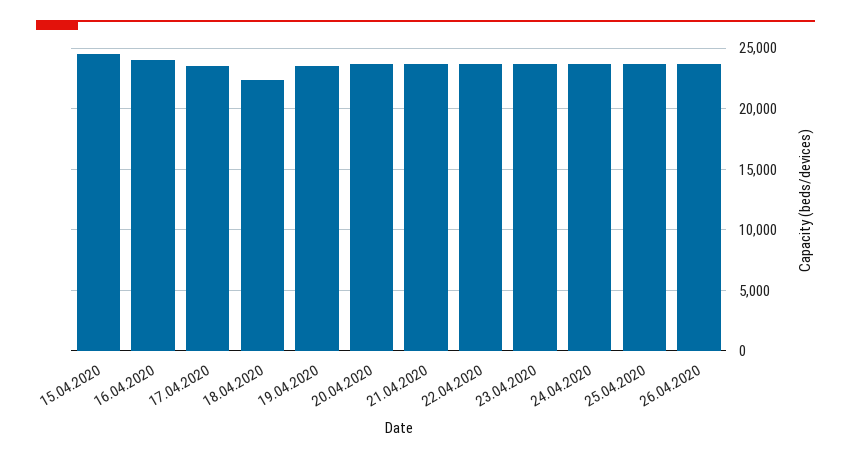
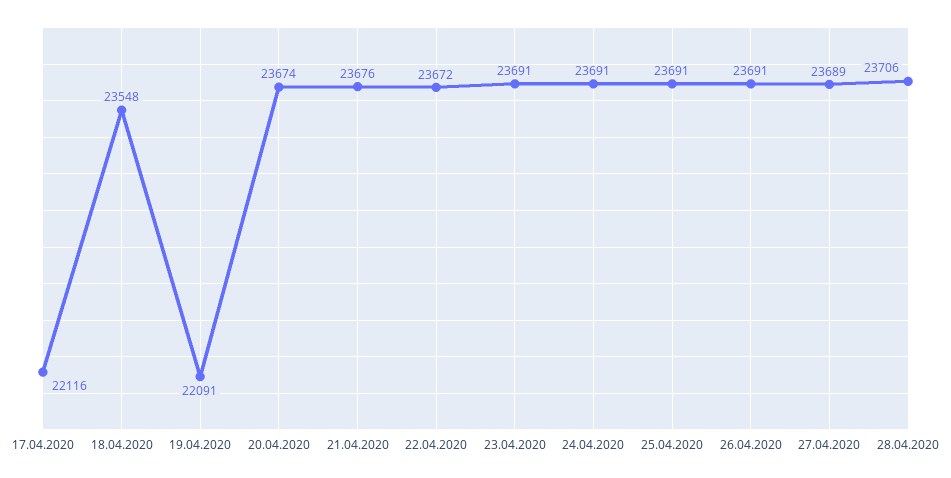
15.04.2020: 24500 -> none
16.04.2020: 24000 -> none
17.04.2020: 23500 -> 22116
18.04.2020: 22500 -> 23548
19.04.2020: 23500 -> 22091
27.04.2020: none -> 23689
28.04.2020: none -> 23706

